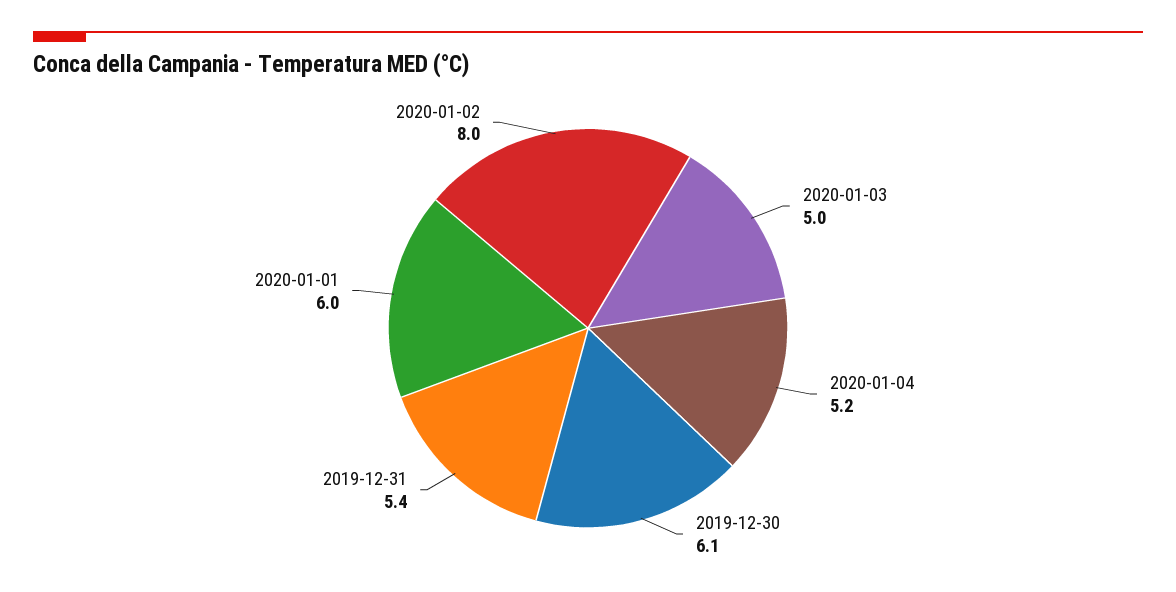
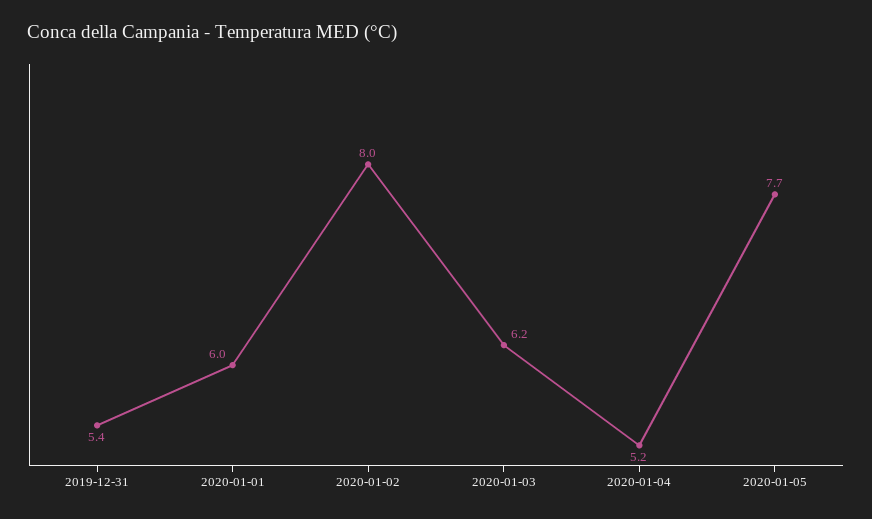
2020-01-03: 5 -> 6.2
2019-12-30: 6.1 -> none
2020-01-05: none -> 7.7

